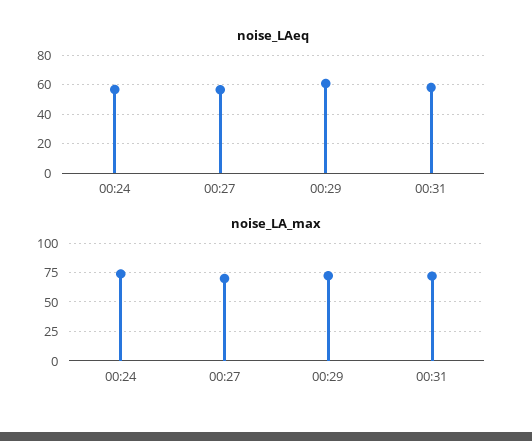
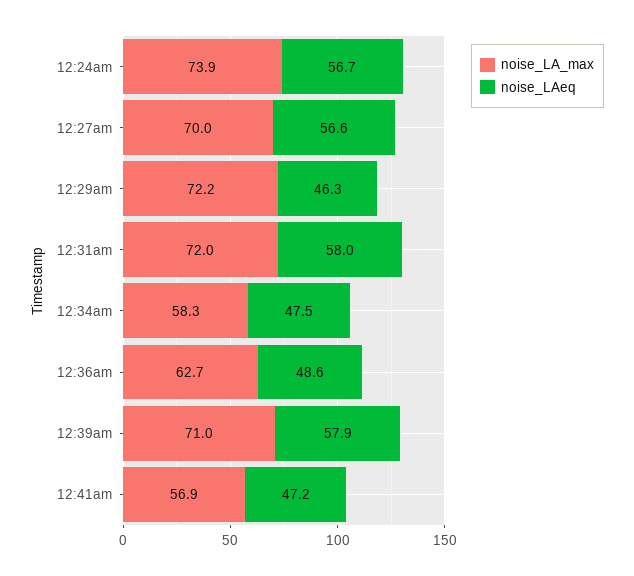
noise_LAeq, 00:29: 60 -> 46.3
noise_LA_max, 12:34am: none -> 58.3
noise_LAeq, 12:34am: none -> 47.5
noise_LA_max, 12:36am: none -> 62.7
noise_LAeq, 12:36am: none -> 48.6
noise_LA_max, 12:39am: none -> 71
noise_LAeq, 12:39am: none -> 57.9
noise_LA_max, 12:41am: none -> 56.9
noise_LAeq, 12:41am: none -> 47.2

